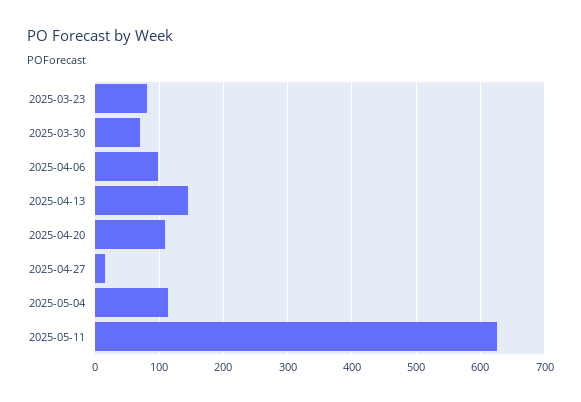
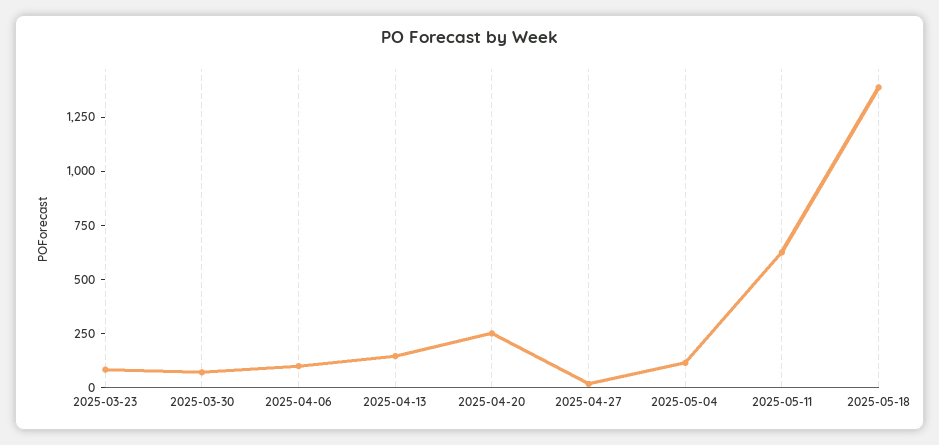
2025-04-20: 110 -> 250
2025-05-18: none -> 1400

